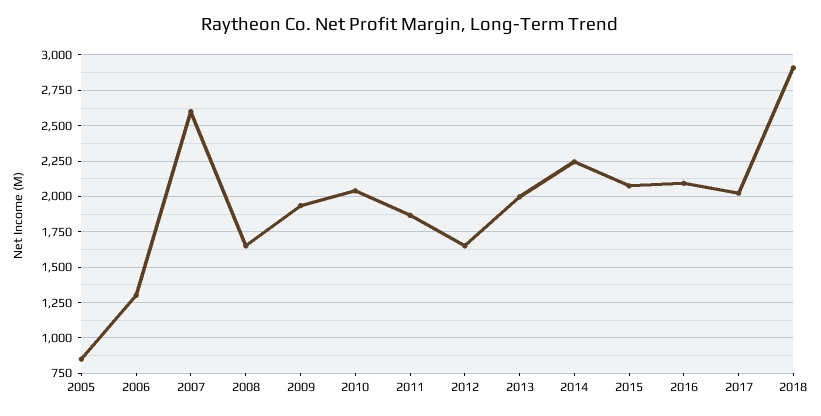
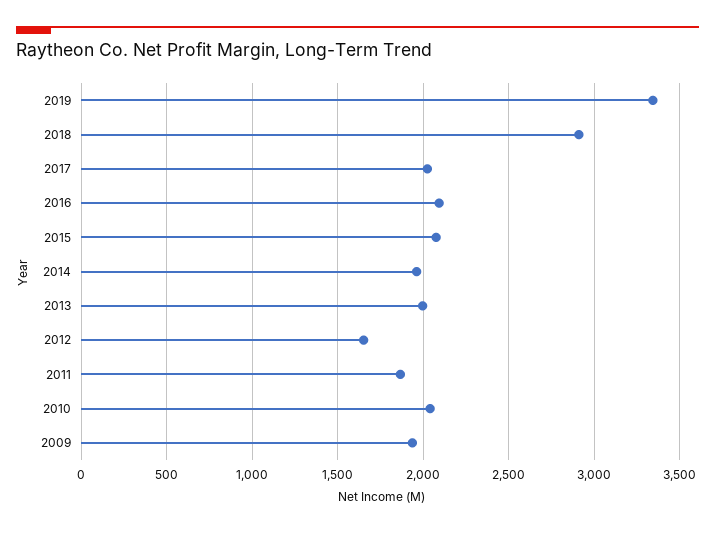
2005: 850 -> none
2006: 1300 -> none
2007: 2600 -> none
2008: 1650 -> none
2014: 2250 -> 1950
2019: none -> 3350

